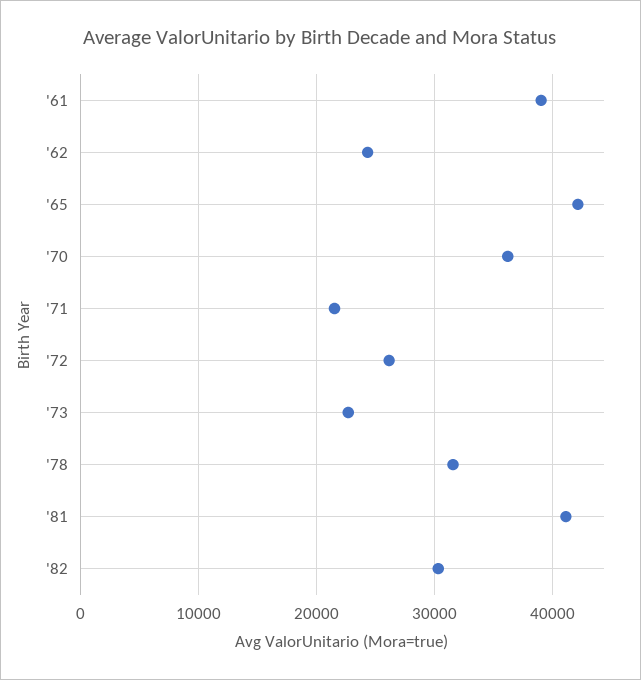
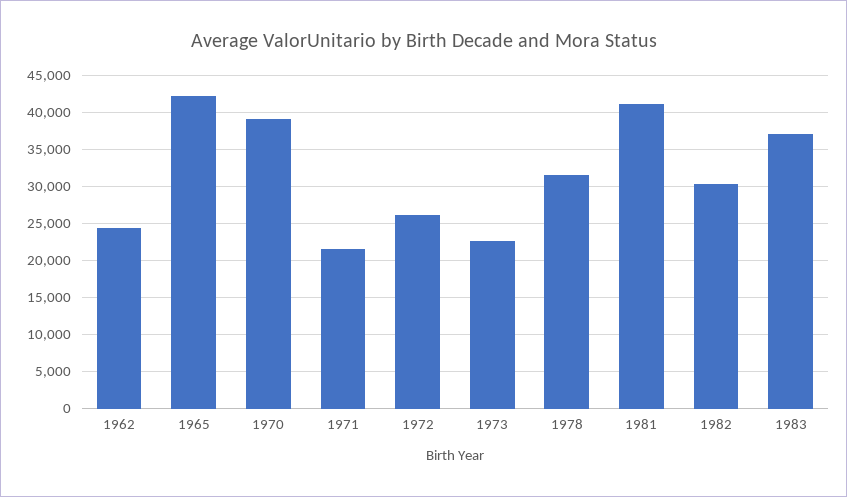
'61: 39000 -> none
'70: 36000 -> 39000
1983: none -> 37000

